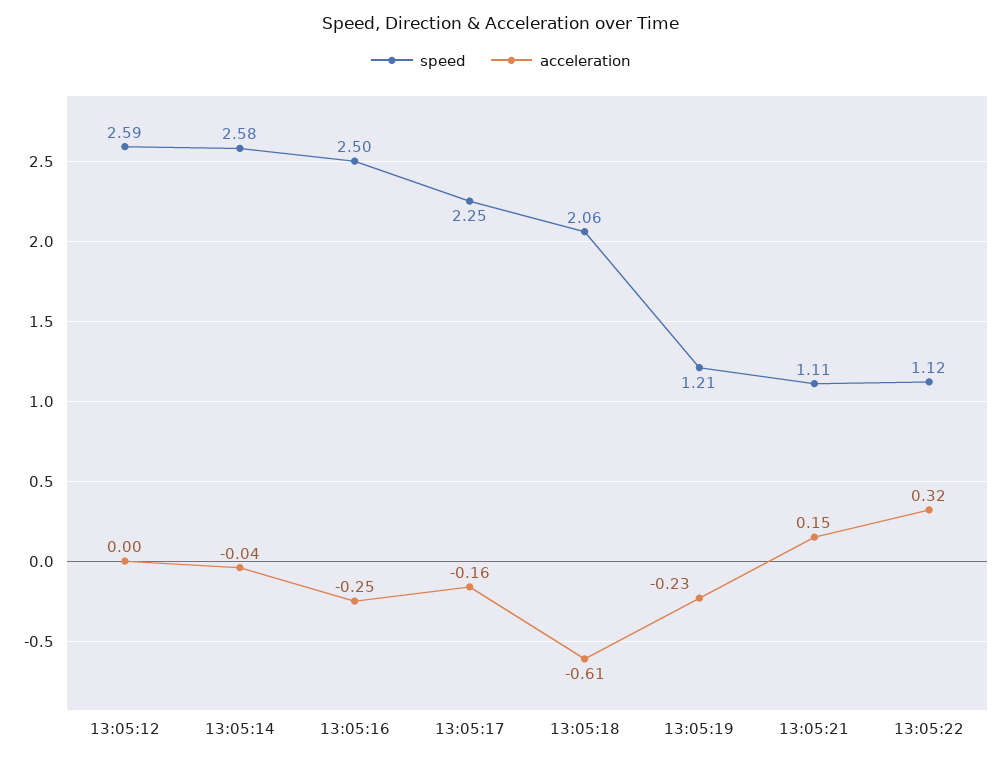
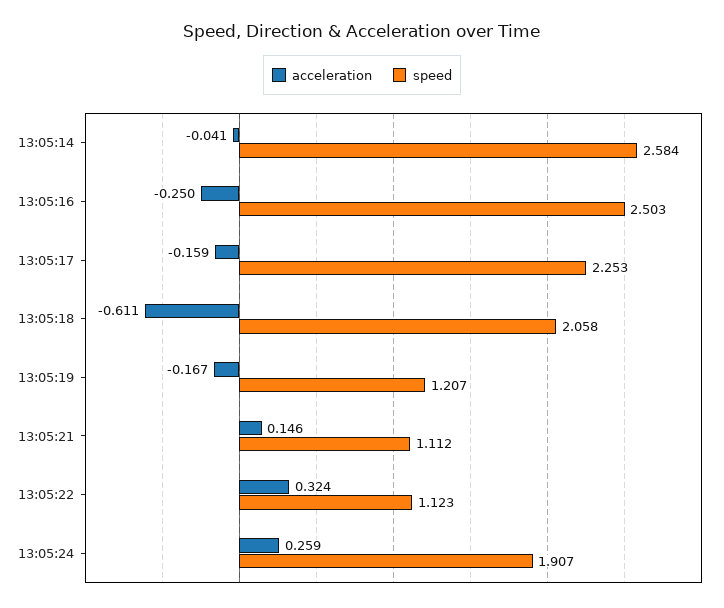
speed, 13:05:12: 2.59 -> none
acceleration, 13:05:12: 0 -> none
acceleration, 13:05:19: -0.23 -> -0.167
acceleration, 13:05:24: none -> 0.259
speed, 13:05:24: none -> 1.907

